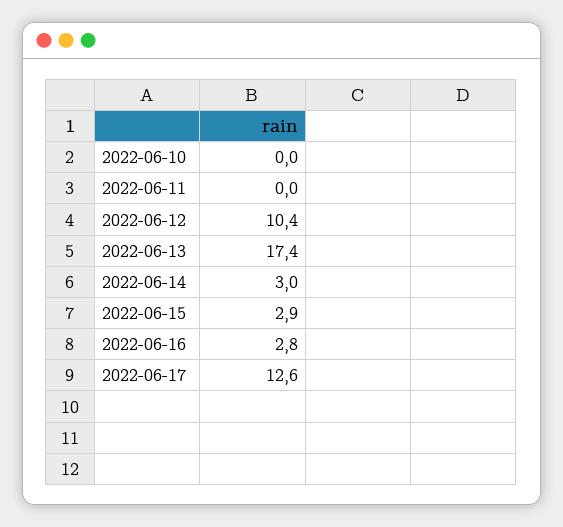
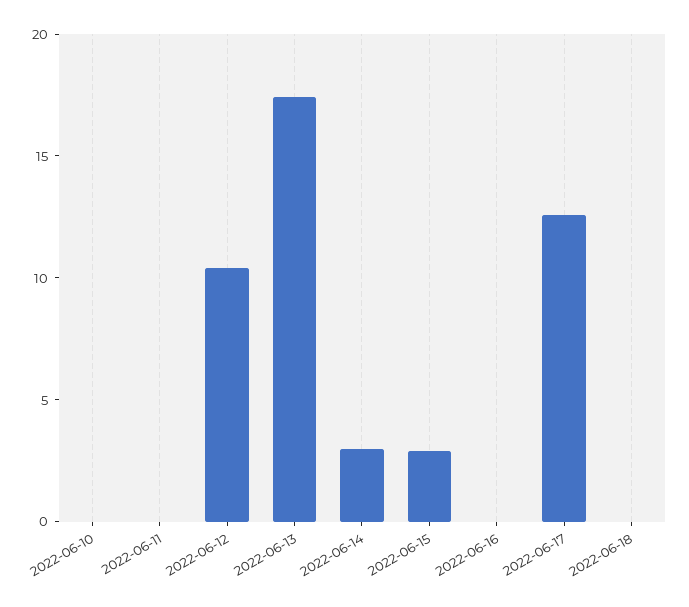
2022-06-16: 2.8 -> 0
2022-06-18: none -> 0

